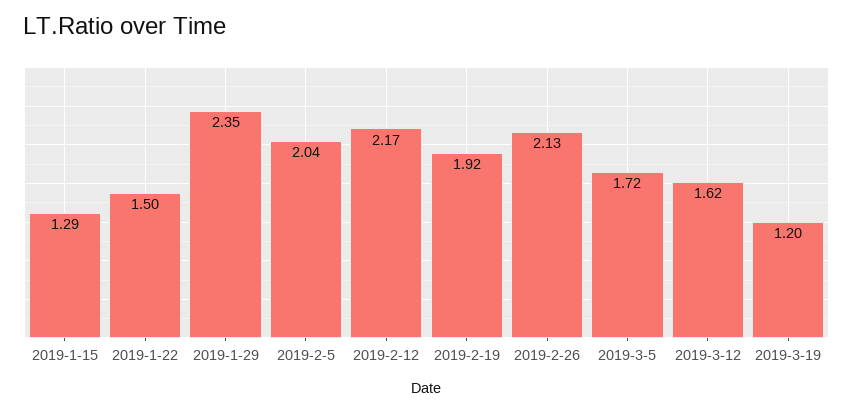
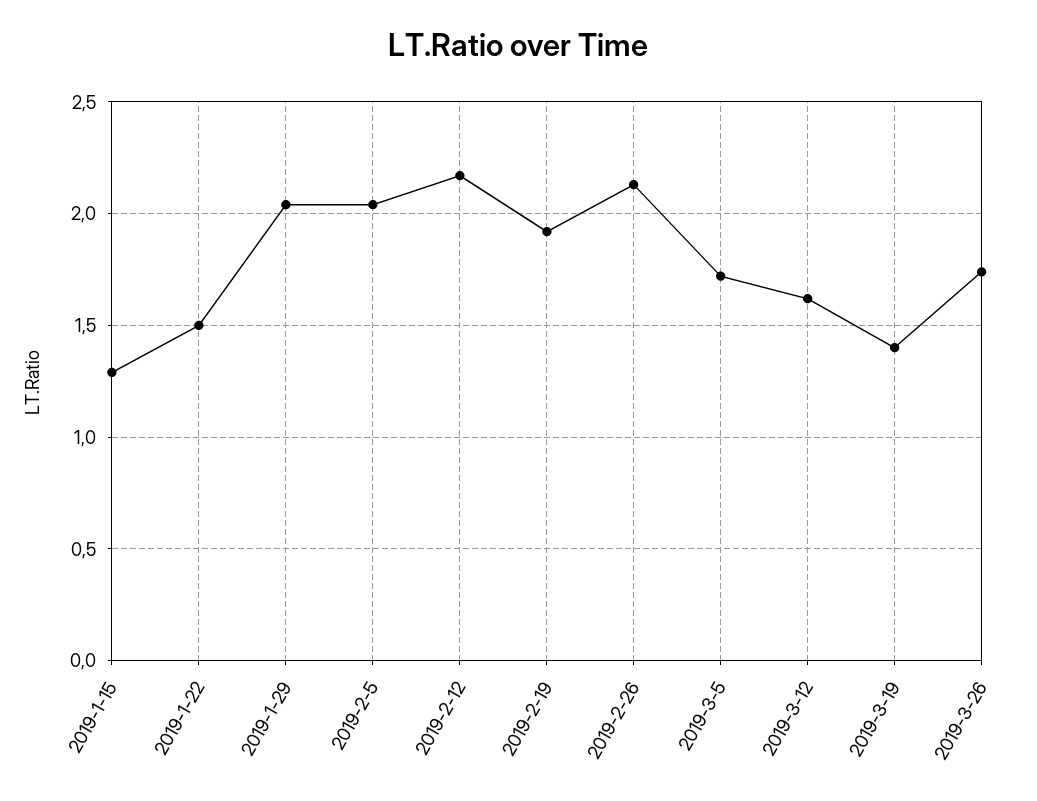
2019-1-29: 2.35 -> 2.05
2019-3-19: 1.2 -> 1.4
2019-3-26: none -> 1.75

